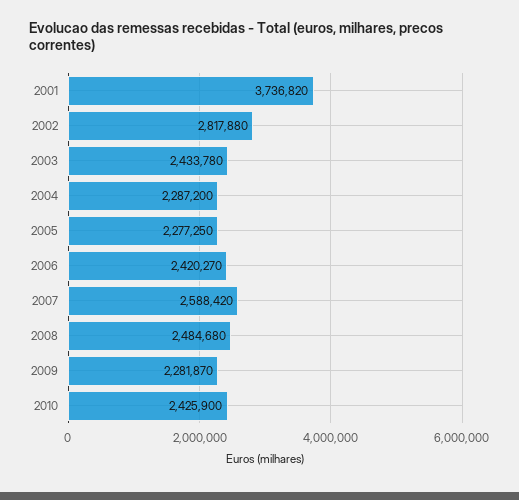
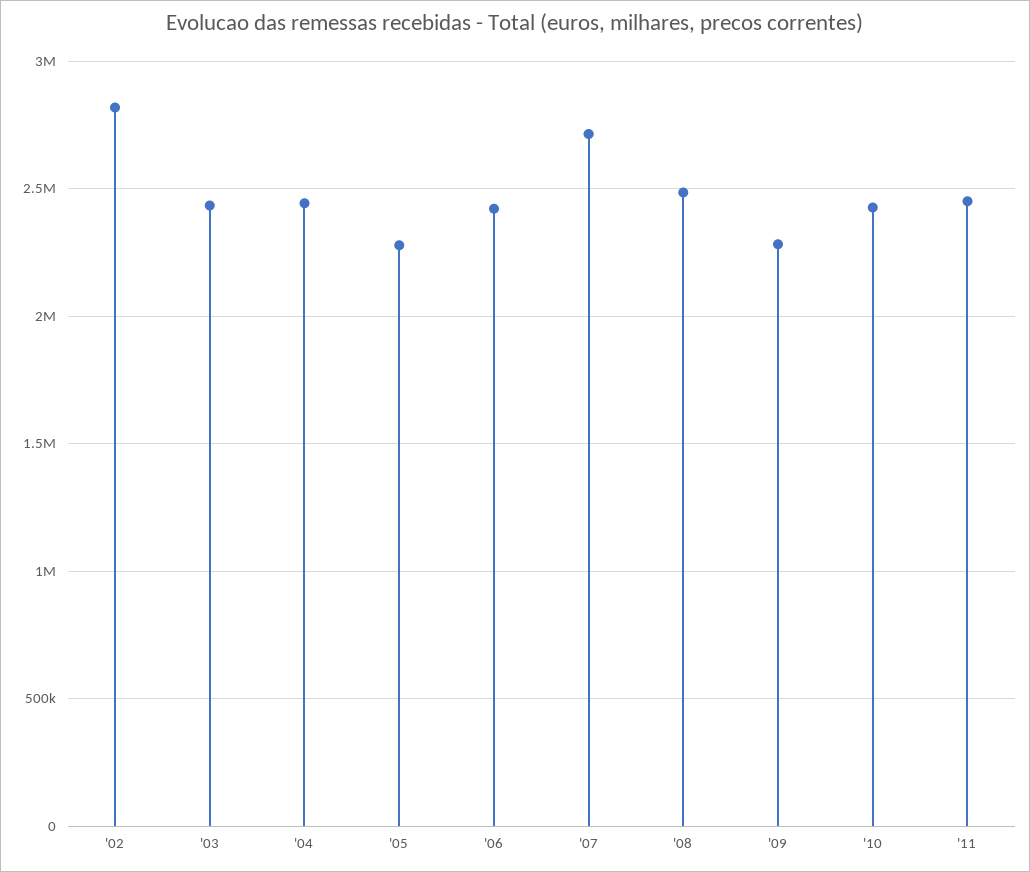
2001: 3736820 -> none
2004: 2287200 -> 2450000
2007: 2588420 -> 2700000
'11: none -> 2450000

